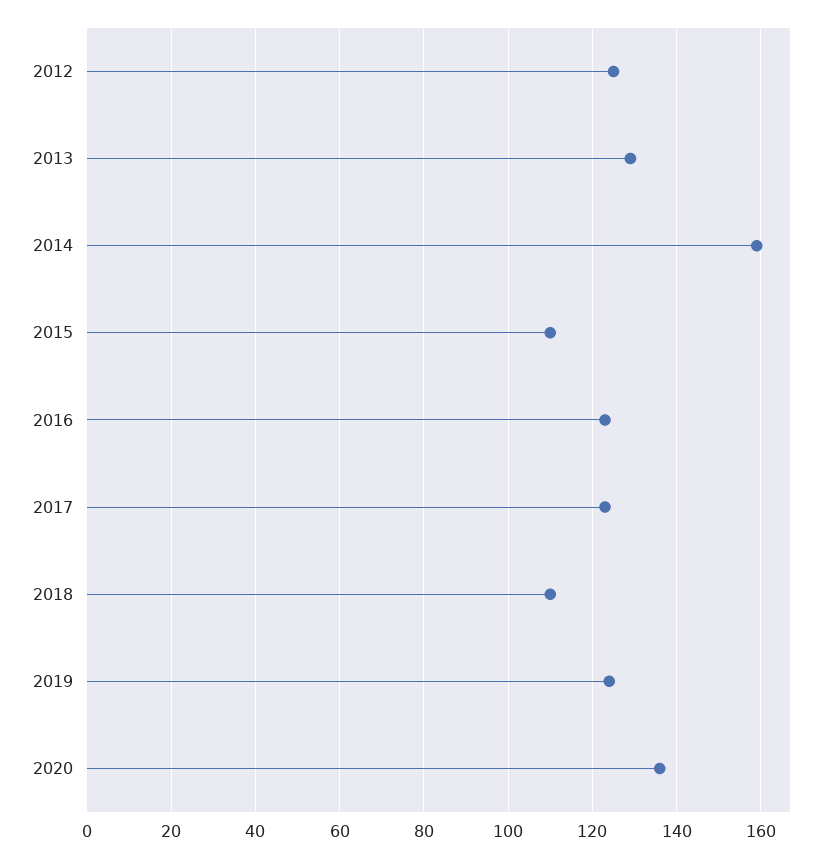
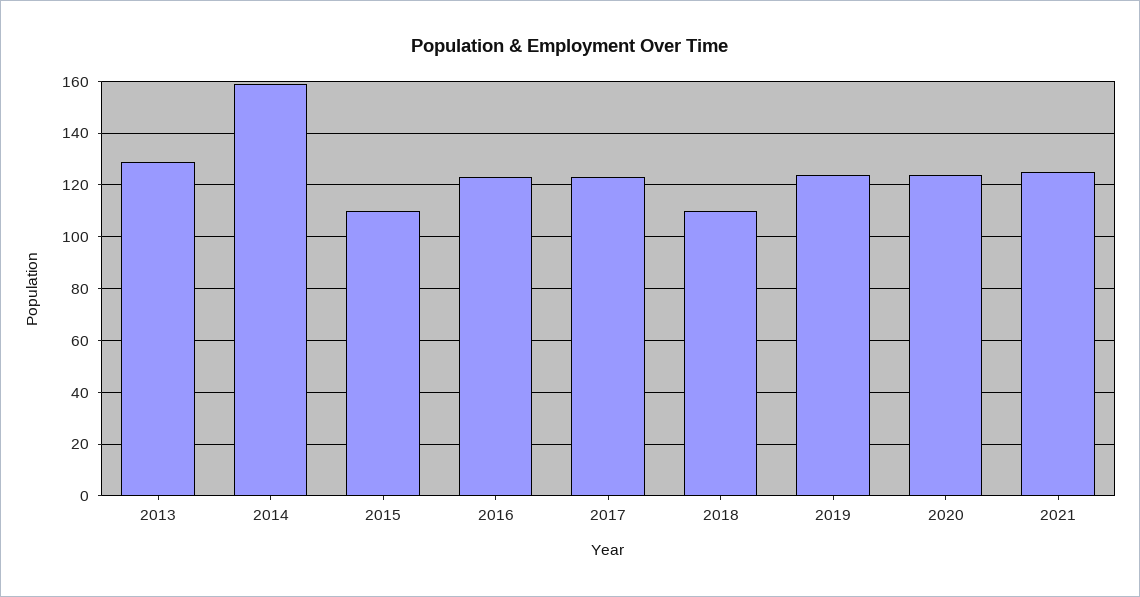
2012: 125 -> none
2020: 135 -> 125
2021: none -> 125

